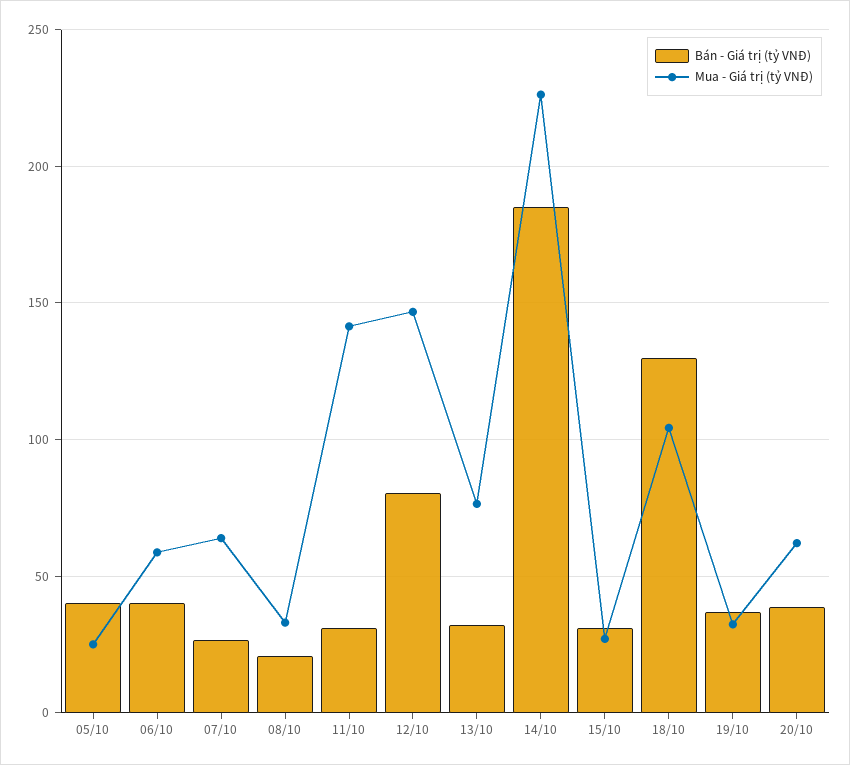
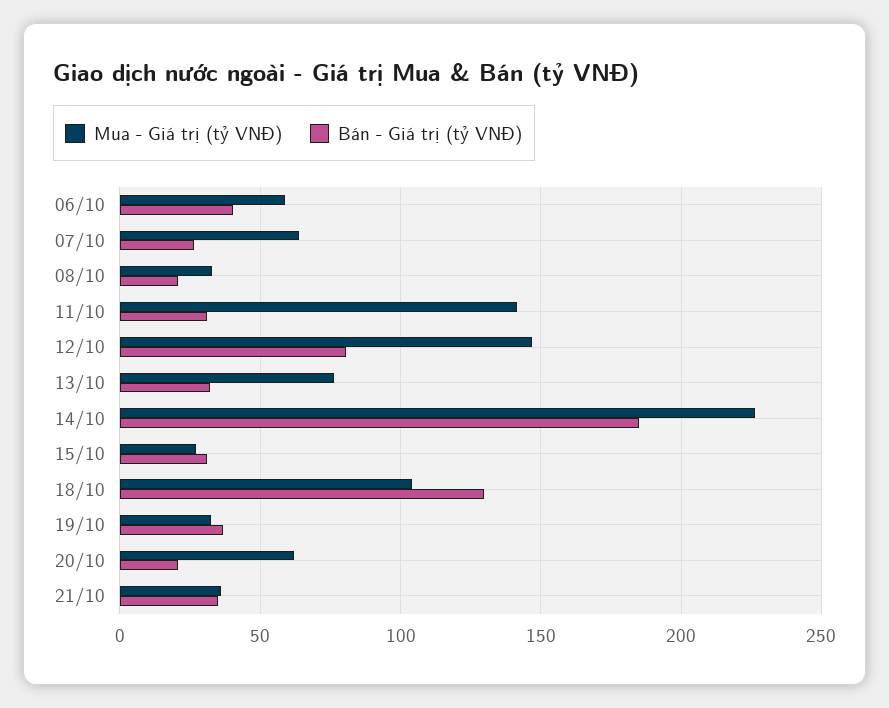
Bán - Giá trị (tỷ VNĐ), 05/10: 40 -> none
Mua - Giá trị (tỷ VNĐ), 05/10: 25 -> none
Bán - Giá trị (tỷ VNĐ), 20/10: 40 -> 20
Mua - Giá trị (tỷ VNĐ), 21/10: none -> 35
Bán - Giá trị (tỷ VNĐ), 21/10: none -> 35

